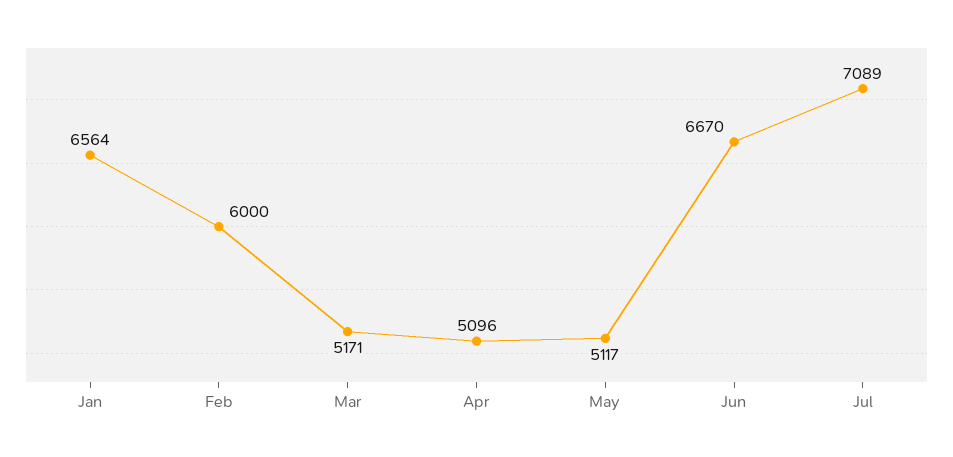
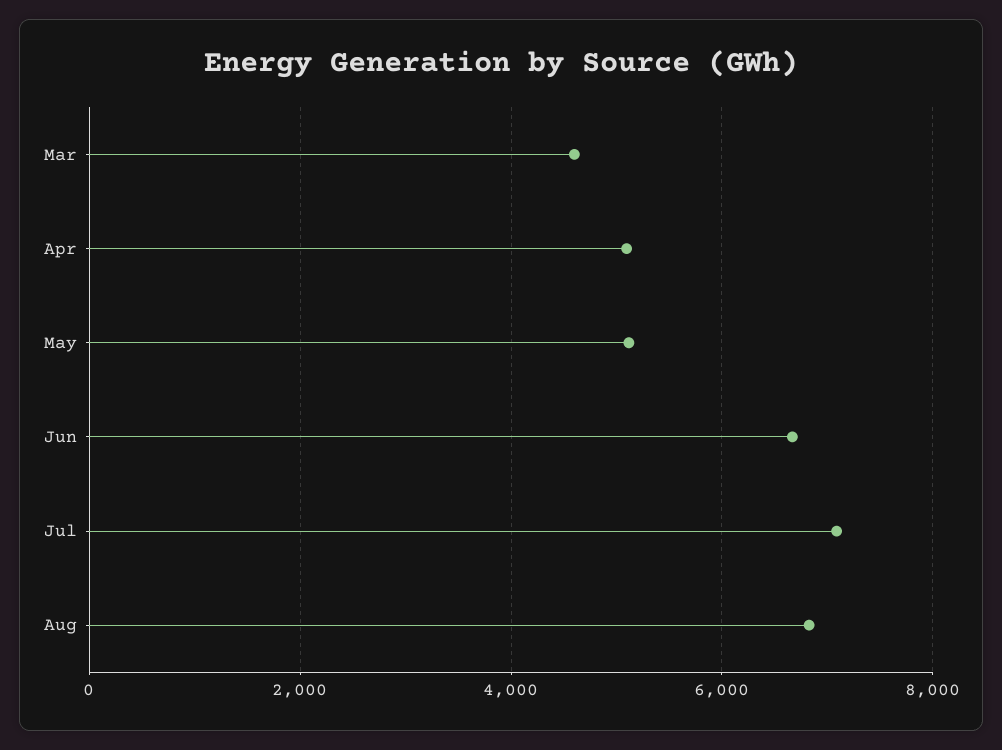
Jan: 6564 -> none
Feb: 6000 -> none
Mar: 5171 -> 4600
Aug: none -> 6800

